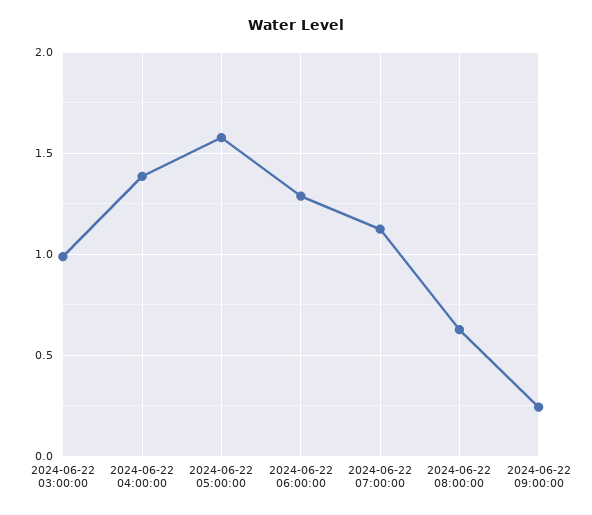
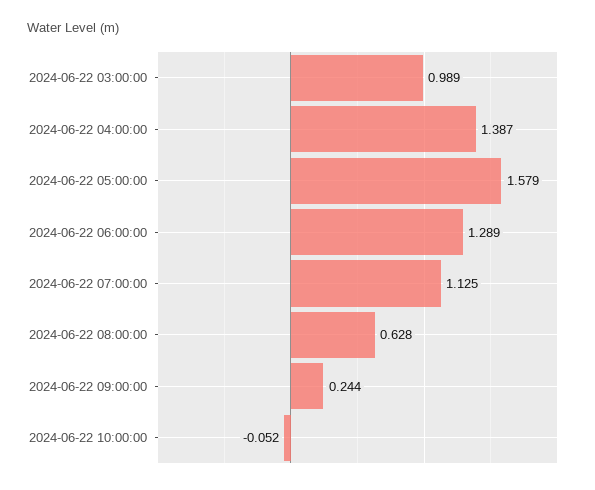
2024-06-22 10:00:00: none -> -0.052

